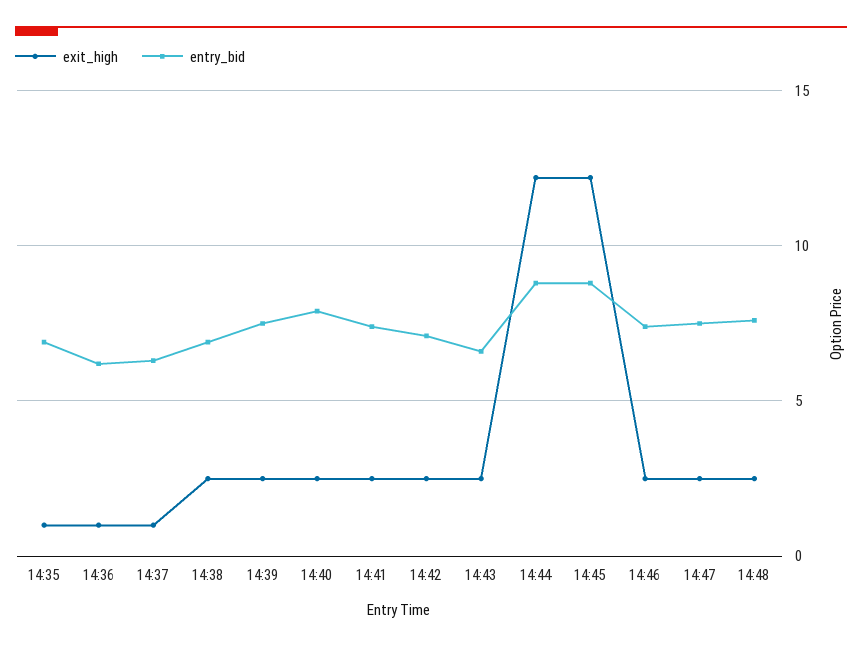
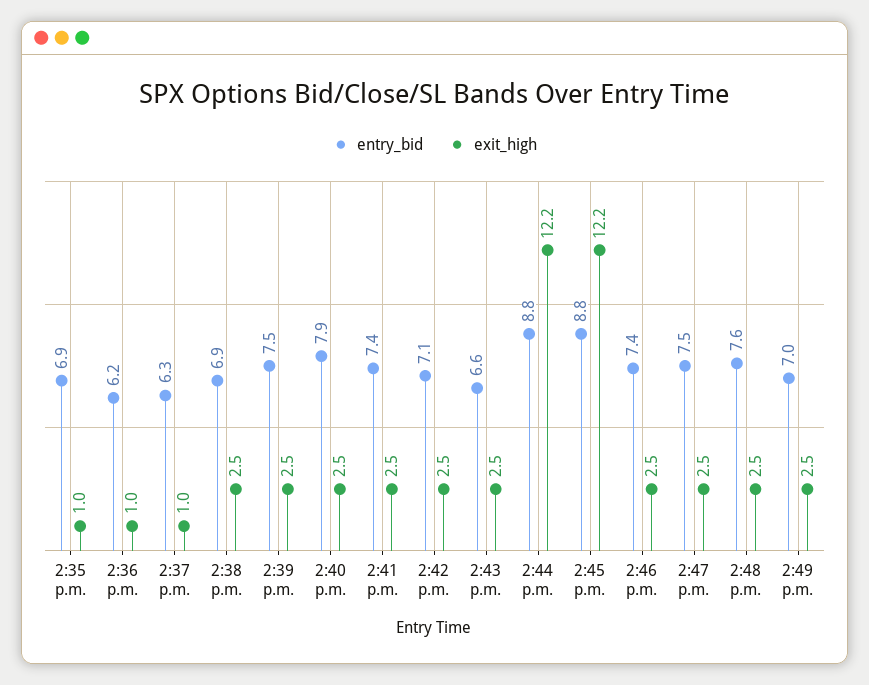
entry_bid, 2:49 p.m.: none -> 7
exit_high, 2:49 p.m.: none -> 2.5

